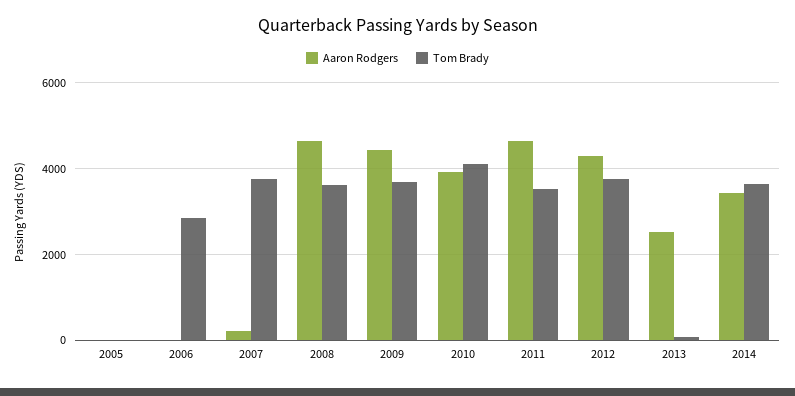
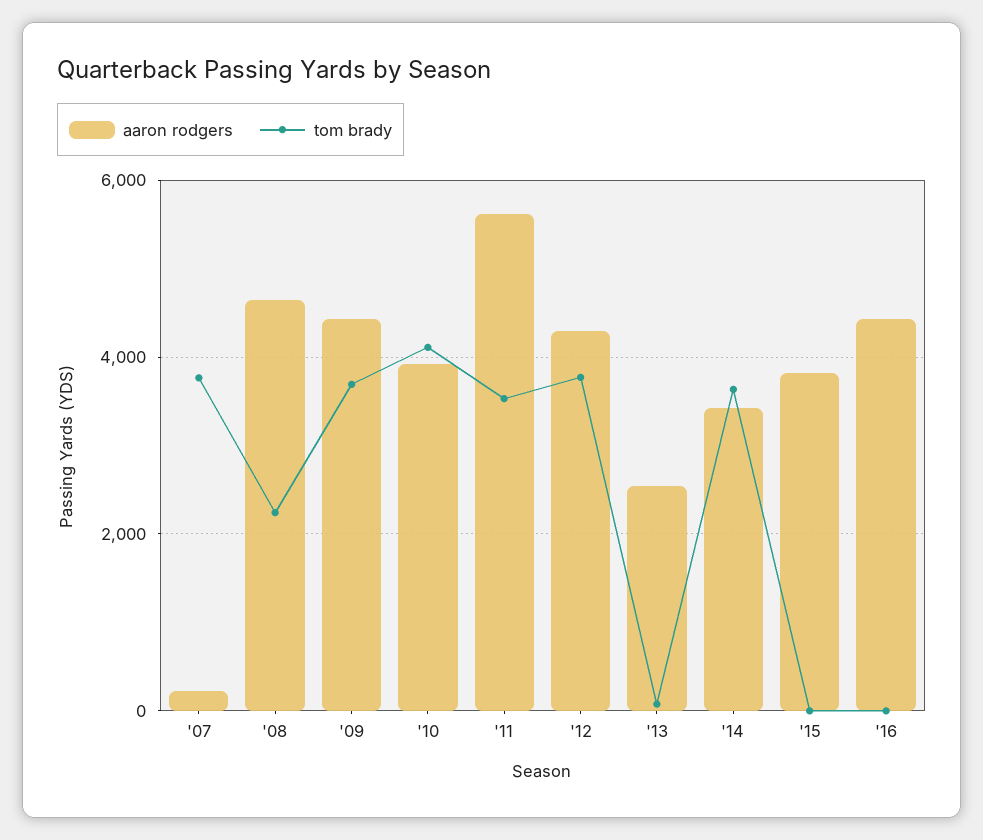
Aaron Rodgers, 2005: 0 -> none
Tom Brady, 2005: 0 -> none
Aaron Rodgers, 2006: 0 -> none
Tom Brady, 2006: 2800 -> none
Tom Brady, 2008: 3600 -> 2200
Aaron Rodgers, 2011: 4600 -> 5600
Aaron Rodgers, '15: none -> 3800
Tom Brady, '15: none -> 0
Aaron Rodgers, '16: none -> 4400
Tom Brady, '16: none -> 0

